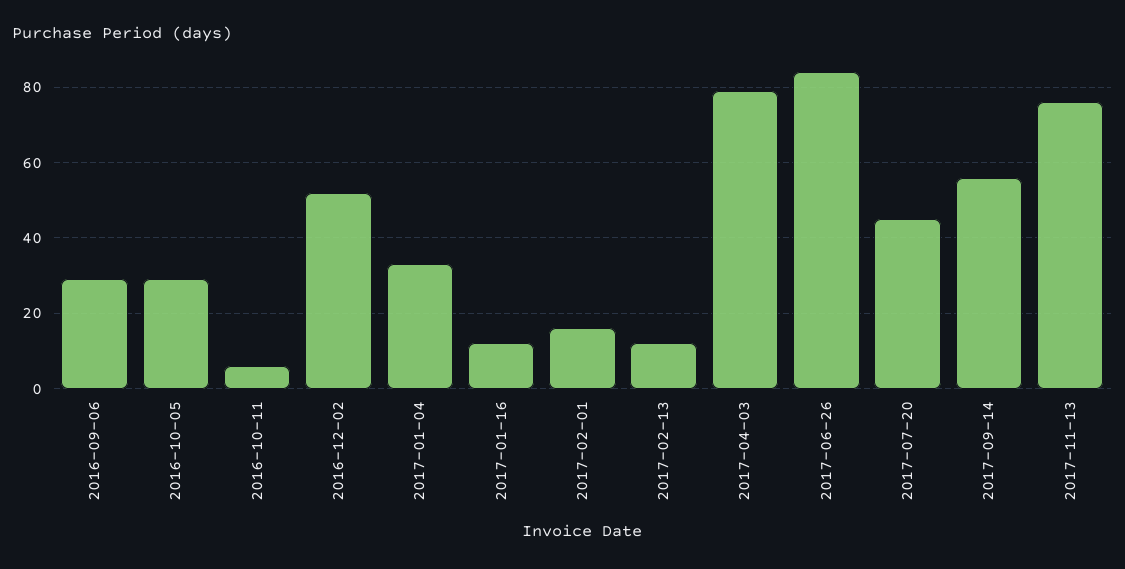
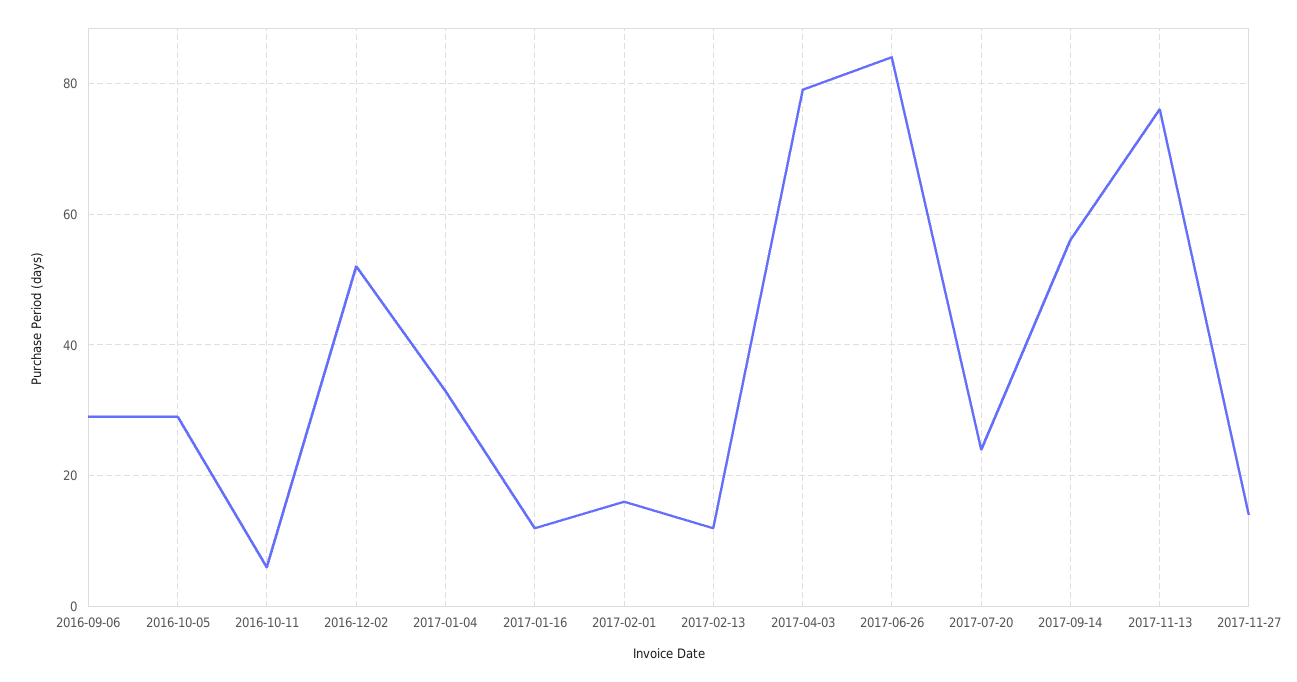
2017-07-20: 45 -> 25
2017-11-27: none -> 15

